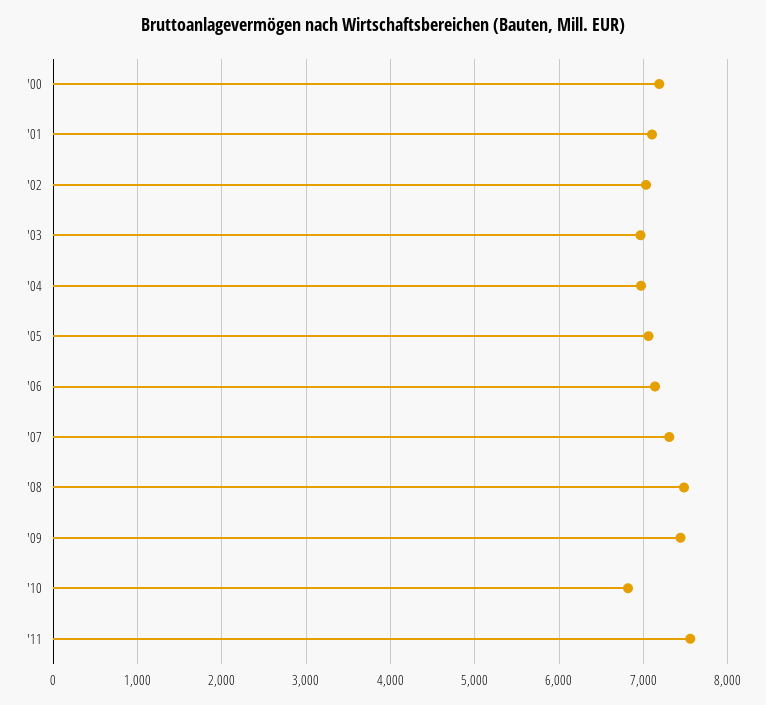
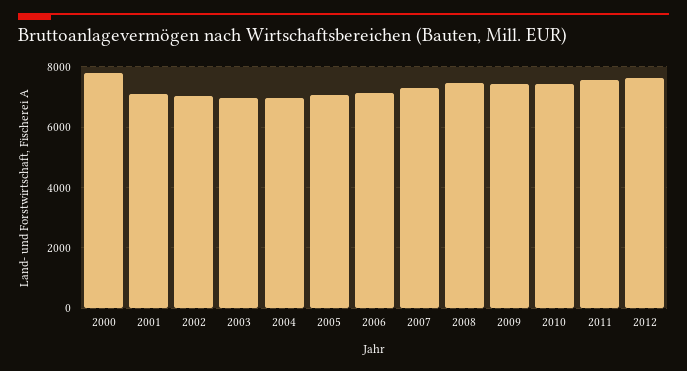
'00: 7200 -> 7800
'10: 6800 -> 7400
2012: none -> 7600

